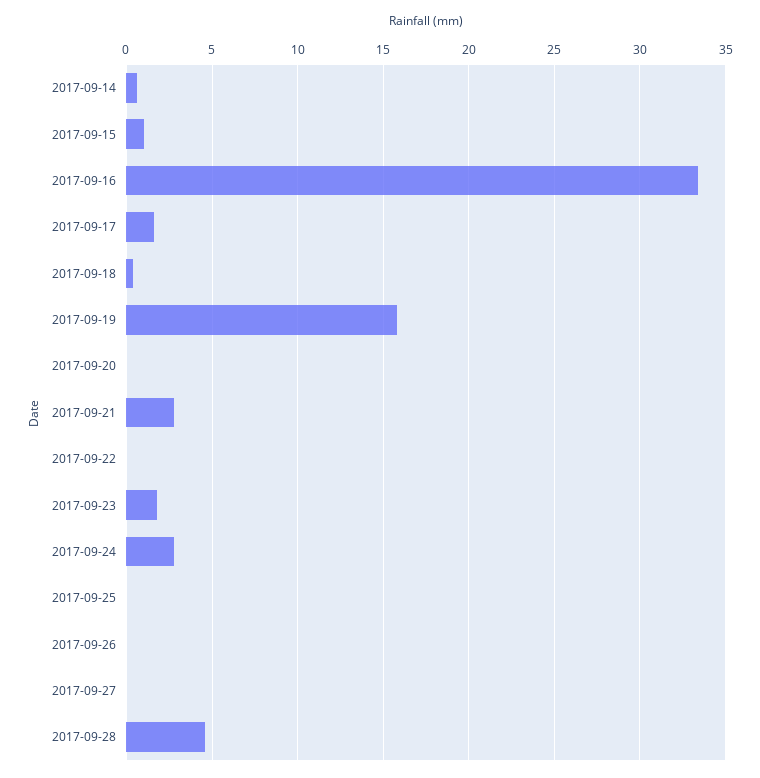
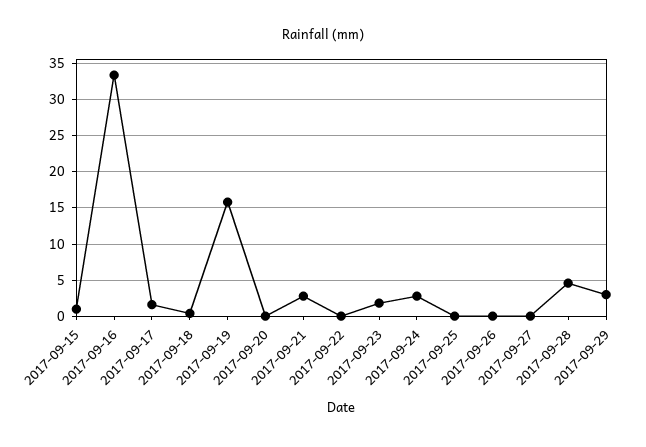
2017-09-14: 0.5 -> none
2017-09-29: none -> 3

